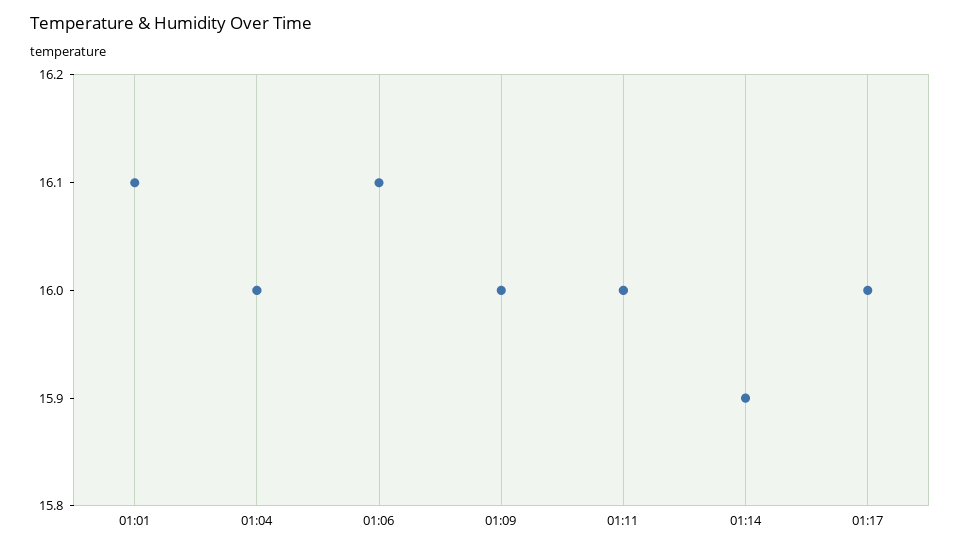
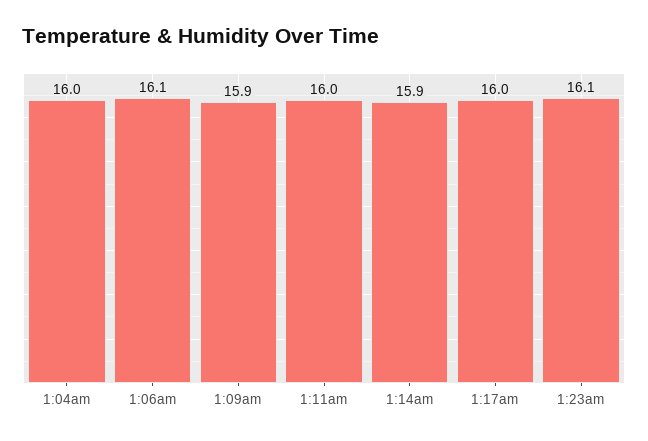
01:01: 16.1 -> none
01:09: 16 -> 15.9
1:23am: none -> 16.1

